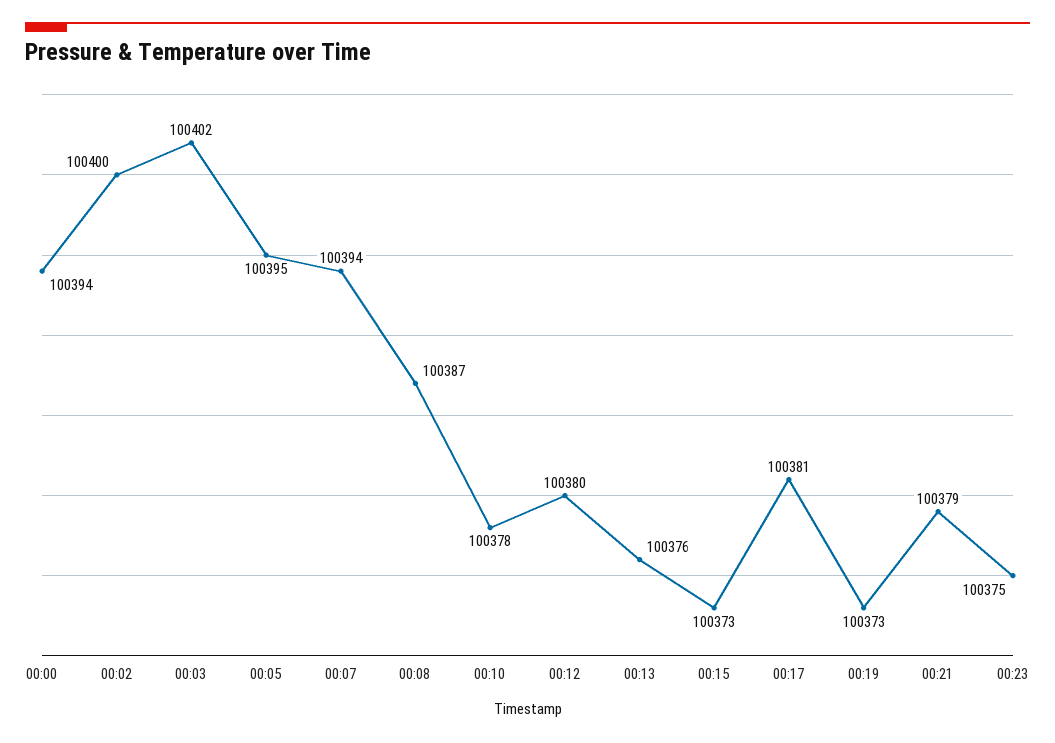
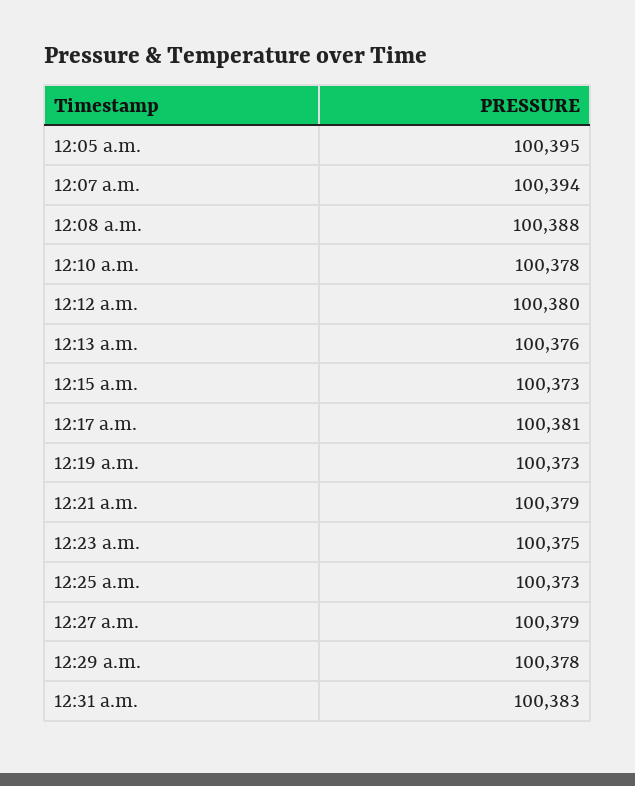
00:00: 100394 -> none
00:02: 100400 -> none
00:03: 100402 -> none
00:08: 100387 -> 100388
12:25 a.m.: none -> 100373
12:27 a.m.: none -> 100379
12:29 a.m.: none -> 100378
12:31 a.m.: none -> 100383

